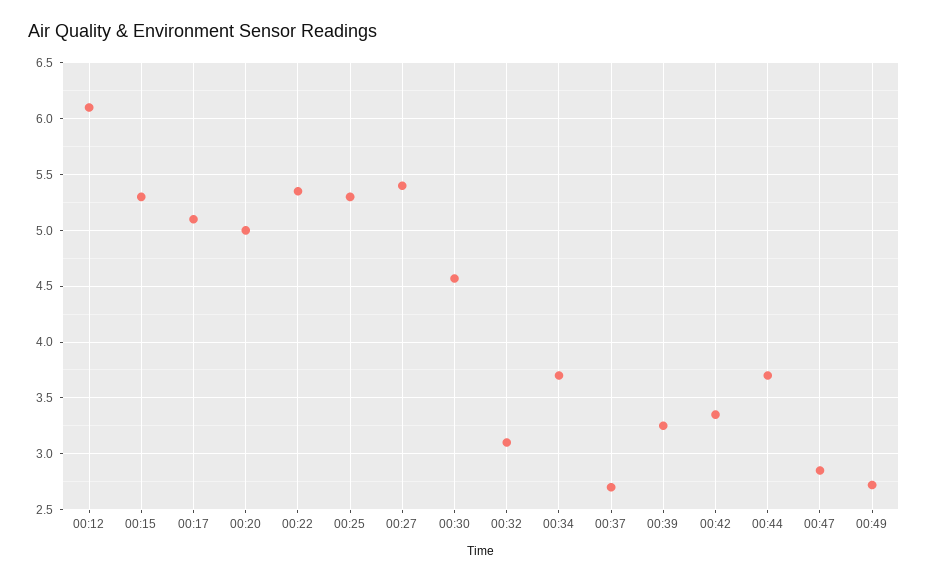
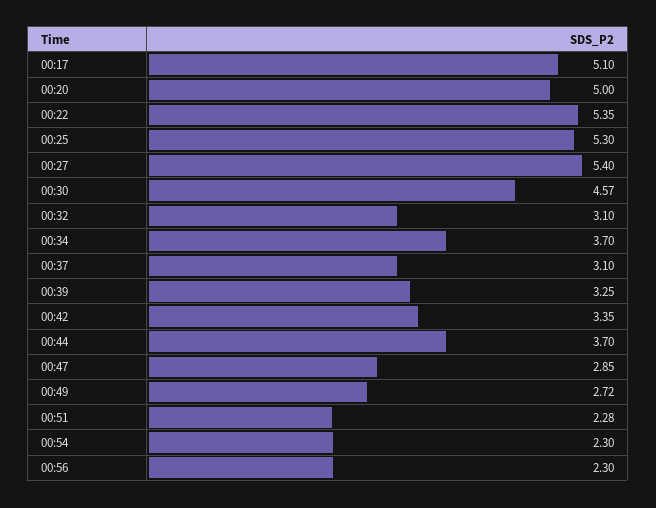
00:12: 6.1 -> none
00:15: 5.3 -> none
00:37: 2.7 -> 3.1
00:51: none -> 2.28
00:54: none -> 2.3
00:56: none -> 2.3

